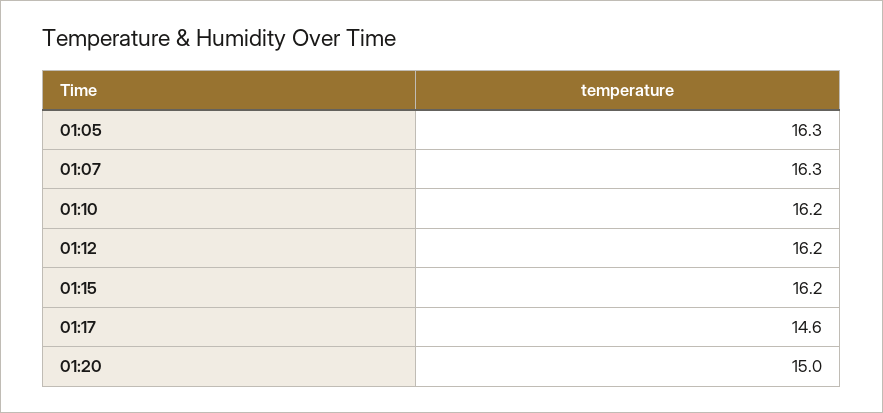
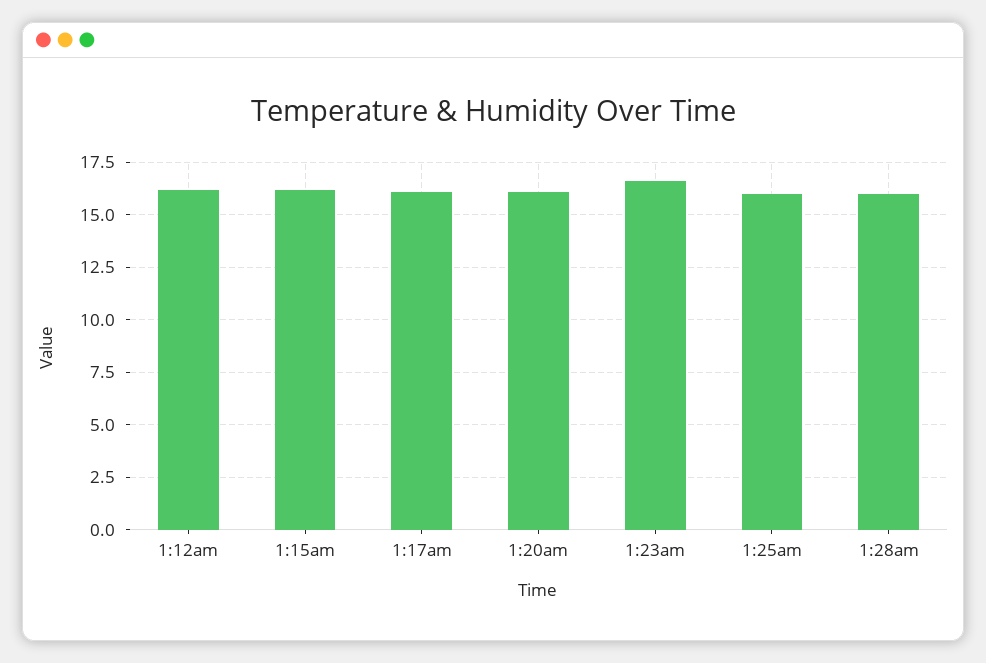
01:05: 16.3 -> none
01:07: 16.3 -> none
01:10: 16.2 -> none
01:17: 14.6 -> 16
01:20: 15 -> 16
1:23am: none -> 16.5
1:25am: none -> 16
1:28am: none -> 16

